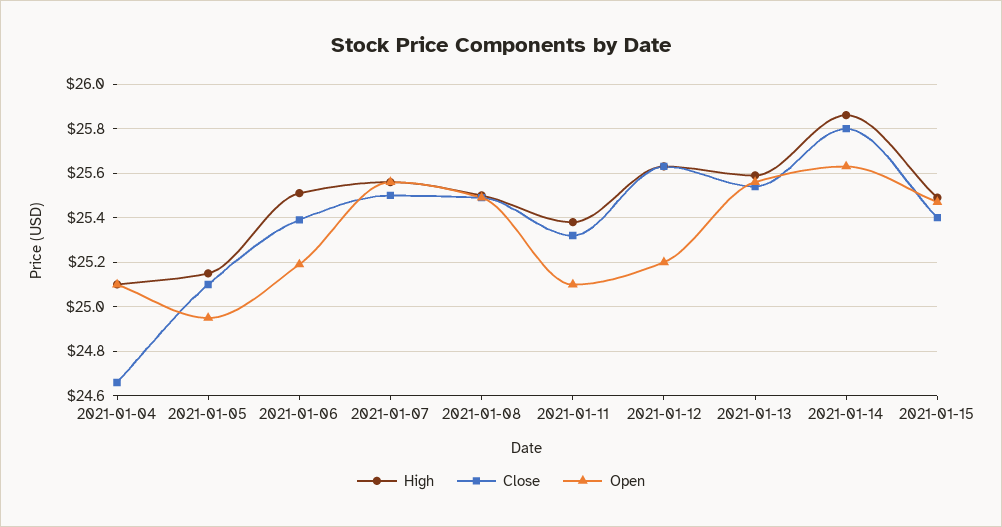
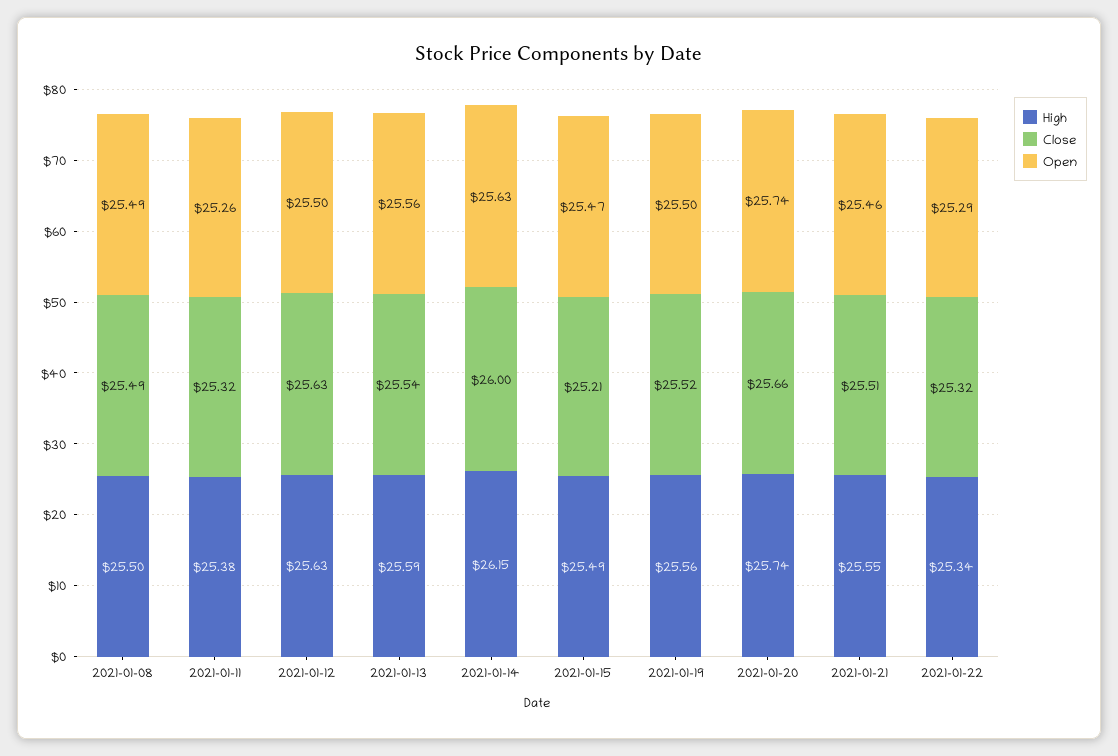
High, 2021-01-04: 25.1 -> none
Close, 2021-01-04: 24.65 -> none
Open, 2021-01-04: 25.1 -> none
High, 2021-01-05: 25.15 -> none
Close, 2021-01-05: 25.1 -> none
Open, 2021-01-05: 24.95 -> none
High, 2021-01-06: 25.5 -> none
Close, 2021-01-06: 25.4 -> none
Open, 2021-01-06: 25.2 -> none
High, 2021-01-07: 25.55 -> none
Close, 2021-01-07: 25.5 -> none
Open, 2021-01-07: 25.55 -> none
Open, 2021-01-11: 25.1 -> 25.26
Open, 2021-01-12: 25.2 -> 25.5
High, 2021-01-14: 25.85 -> 26.15
Close, 2021-01-14: 25.8 -> 26
Close, 2021-01-15: 25.4 -> 25.21
High, 2021-01-19: none -> 25.56
Close, 2021-01-19: none -> 25.52
Open, 2021-01-19: none -> 25.5
High, 2021-01-20: none -> 25.74
Close, 2021-01-20: none -> 25.66
Open, 2021-01-20: none -> 25.74
High, 2021-01-21: none -> 25.55
Close, 2021-01-21: none -> 25.51
Open, 2021-01-21: none -> 25.46
High, 2021-01-22: none -> 25.34
Close, 2021-01-22: none -> 25.32
Open, 2021-01-22: none -> 25.29

